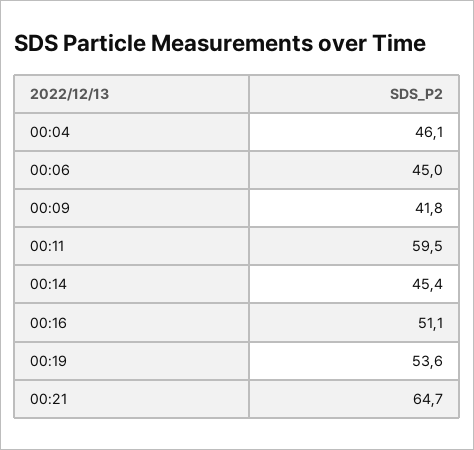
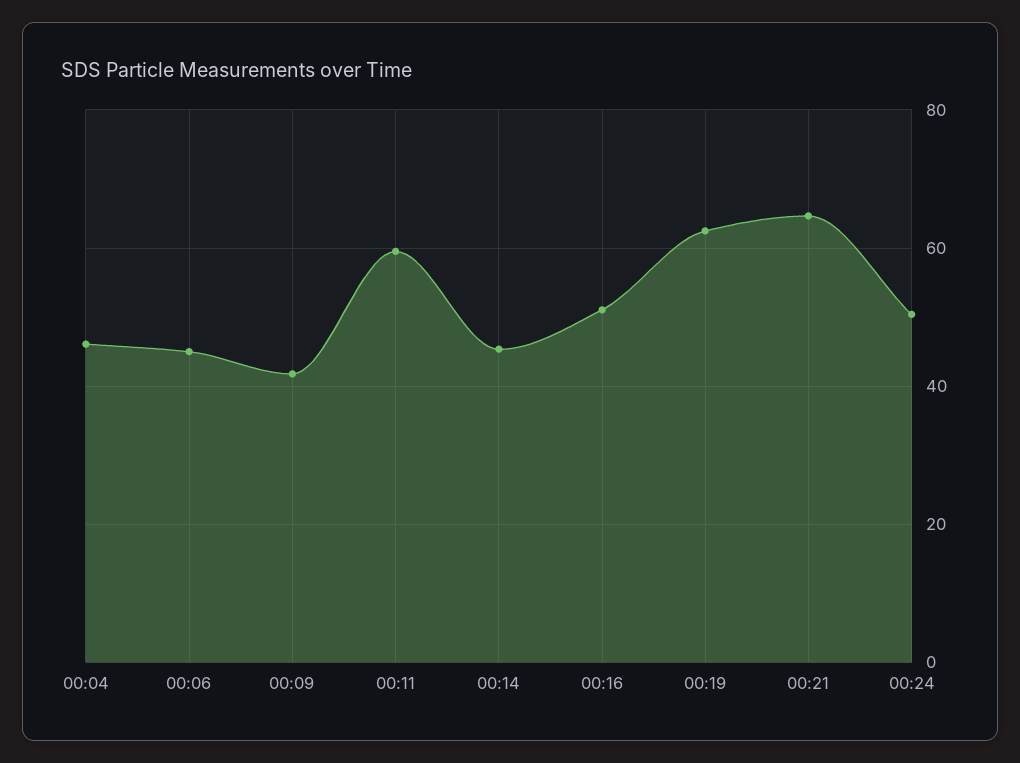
00:19: 53.6 -> 62
00:24: none -> 50

